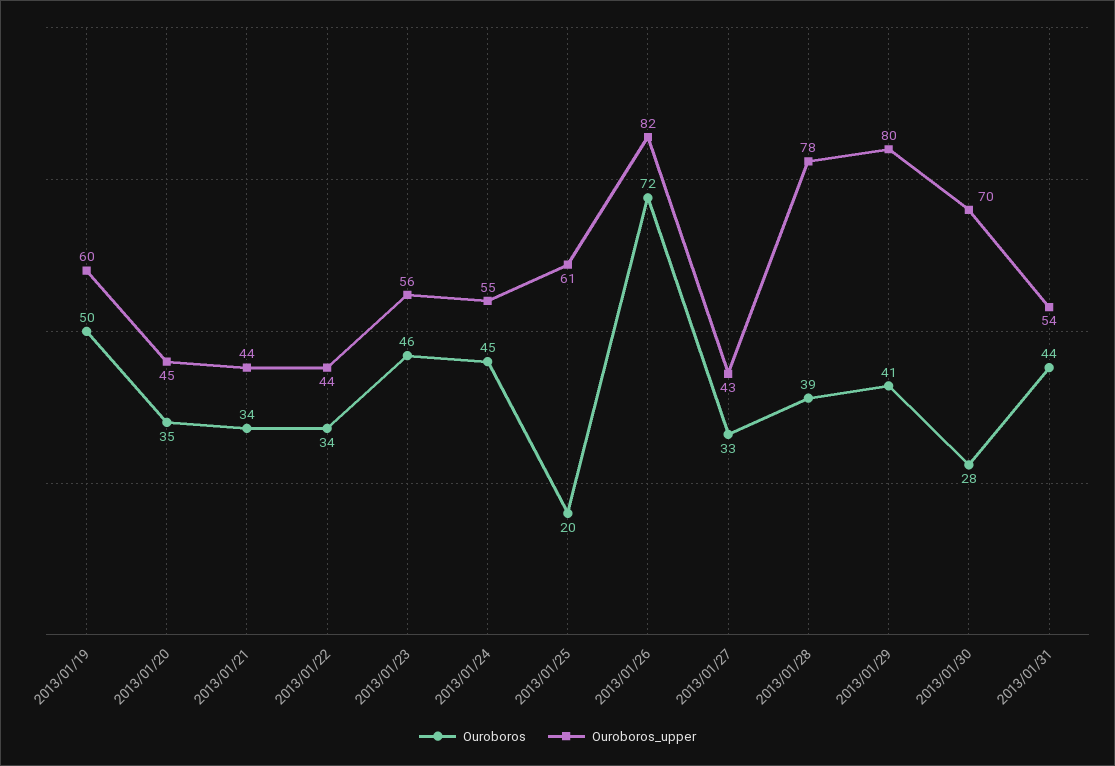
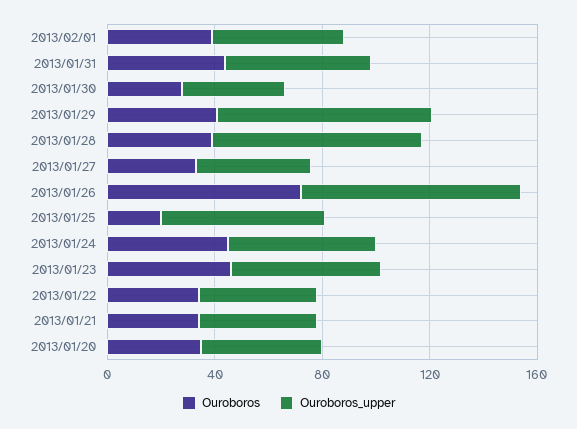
Ouroboros, 2013/01/19: 50 -> none
Ouroboros_upper, 2013/01/19: 60 -> none
Ouroboros_upper, 2013/01/30: 70 -> 40
Ouroboros, 2013/02/01: none -> 40
Ouroboros_upper, 2013/02/01: none -> 50

